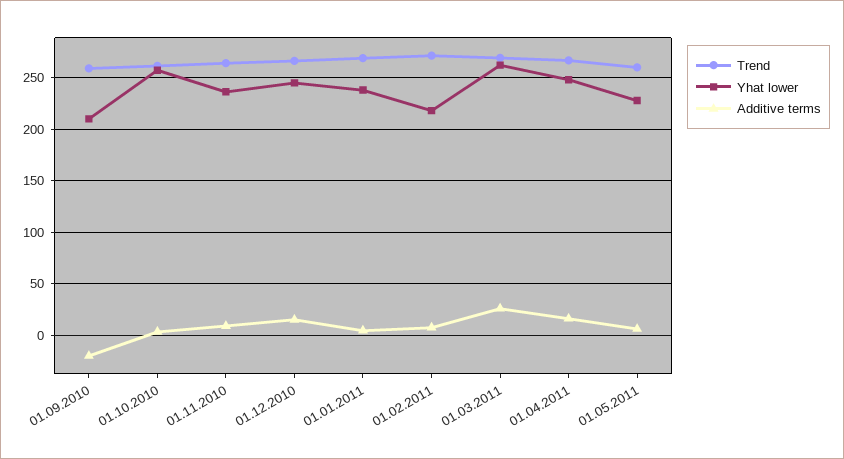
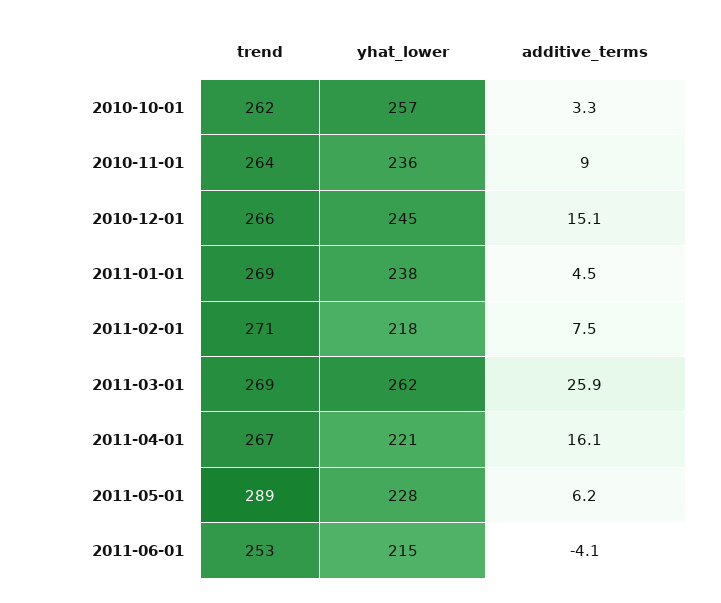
Trend, 01.09.2010: 260 -> none
Yhat lower, 01.09.2010: 210 -> none
Additive terms, 01.09.2010: -20 -> none
Yhat lower, 01.04.2011: 250 -> 221
Trend, 01.05.2011: 260 -> 289
Trend, 2011-06-01: none -> 253
Yhat lower, 2011-06-01: none -> 215
Additive terms, 2011-06-01: none -> -4.1

